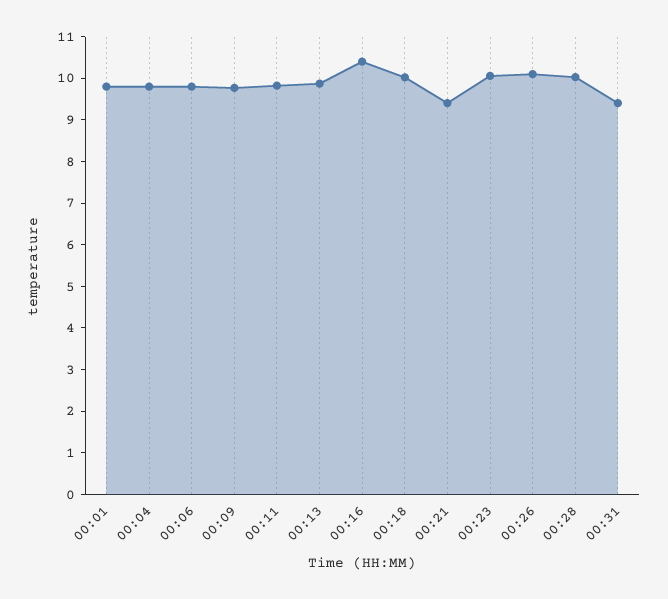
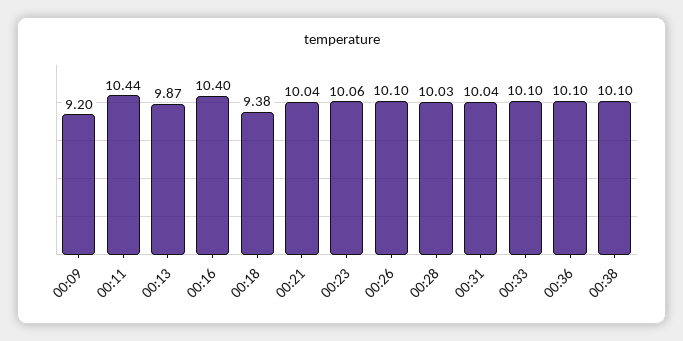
00:01: 9.8 -> none
00:04: 9.8 -> none
00:06: 9.8 -> none
00:09: 9.8 -> 9.2
00:11: 9.8 -> 10.44
00:18: 10 -> 9.38
00:21: 9.4 -> 10.04
00:31: 9.4 -> 10.04
00:33: none -> 10.1
00:36: none -> 10.1
00:38: none -> 10.1

